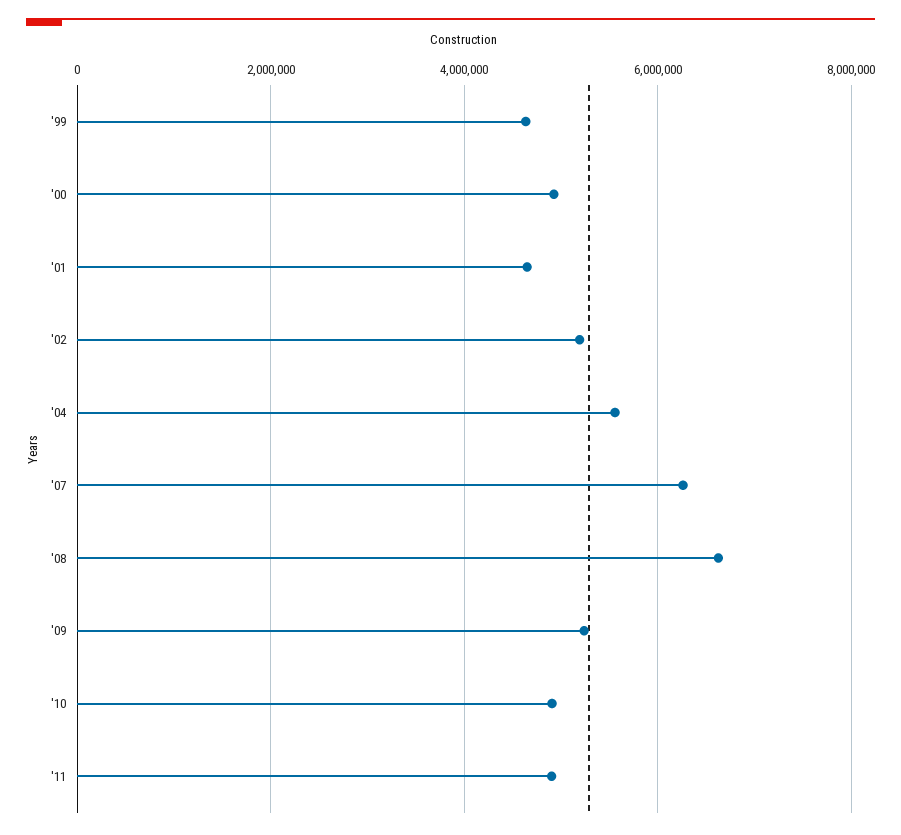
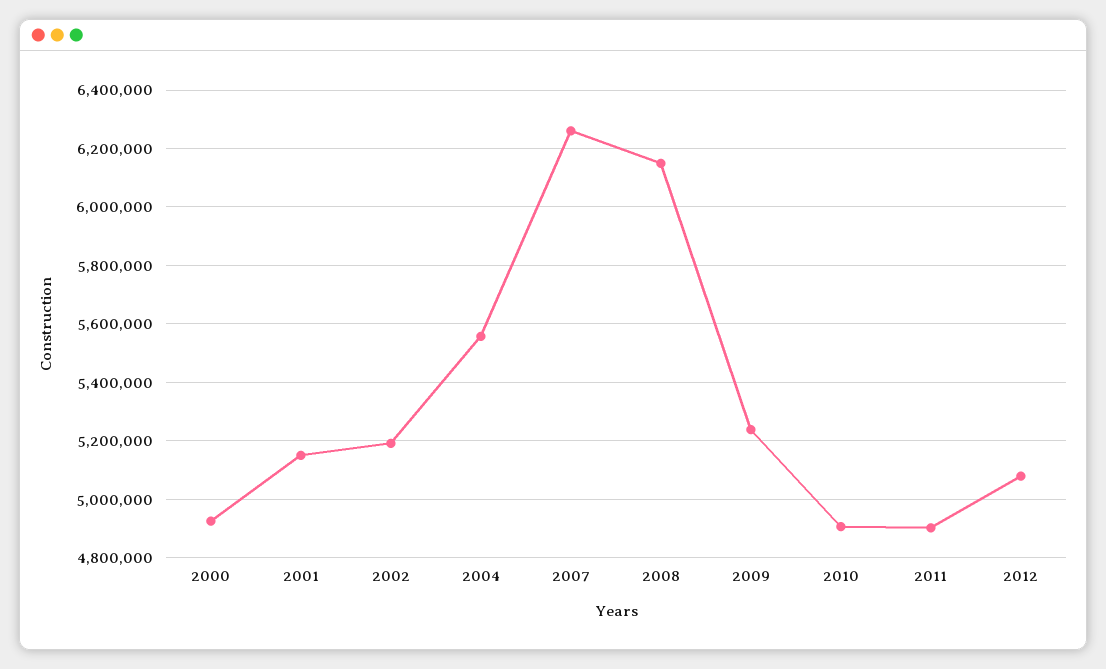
'99: 4600000 -> none
'01: 4600000 -> 5150000
'08: 6600000 -> 6150000
2012: none -> 5075000

